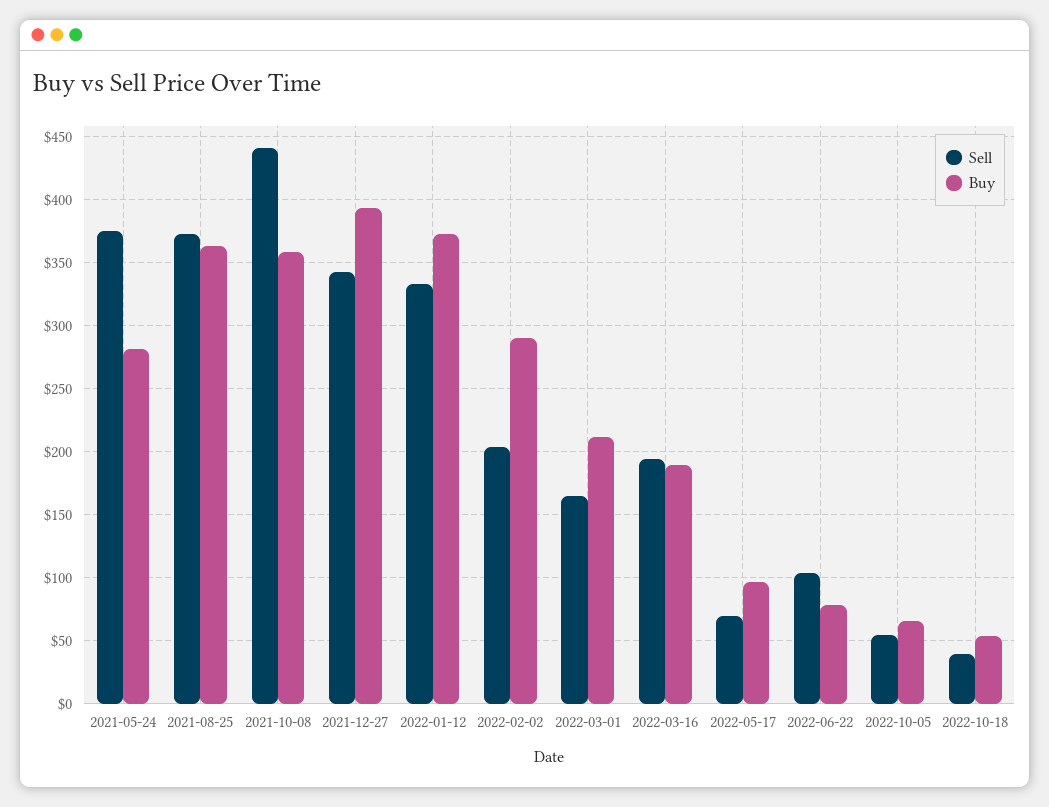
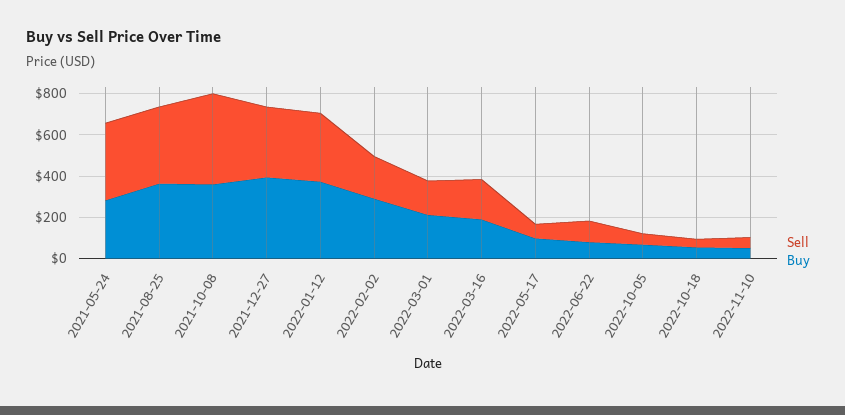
Sell, 2022-11-10: none -> 50
Buy, 2022-11-10: none -> 50

